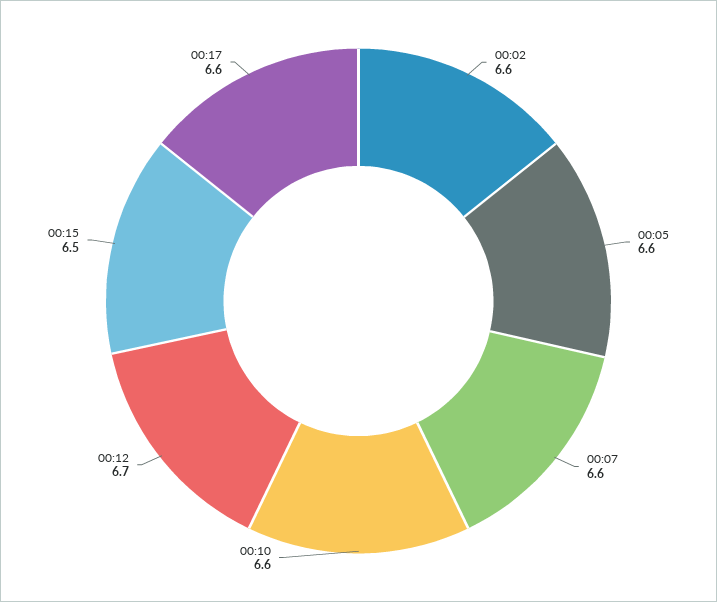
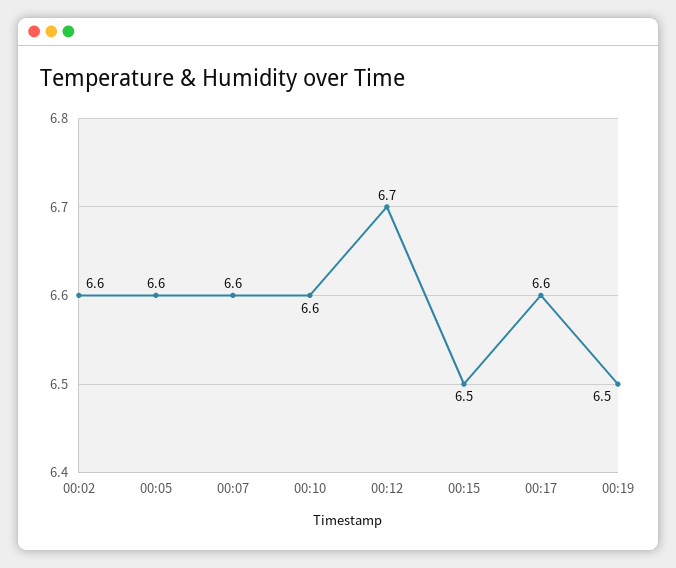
00:19: none -> 6.5

